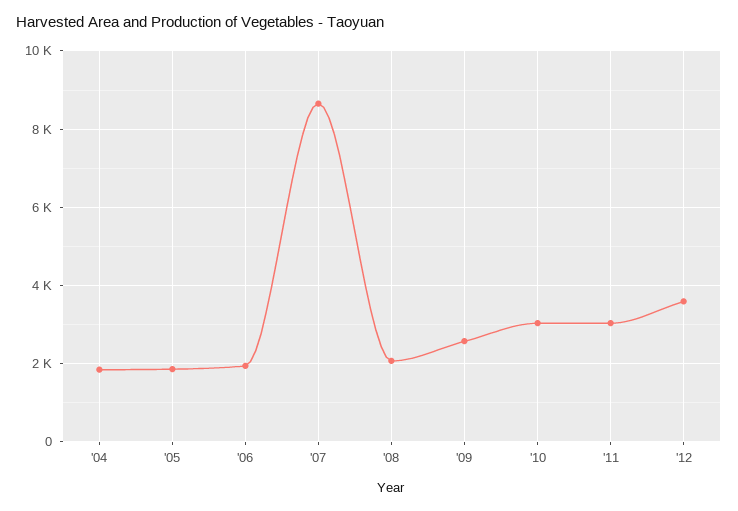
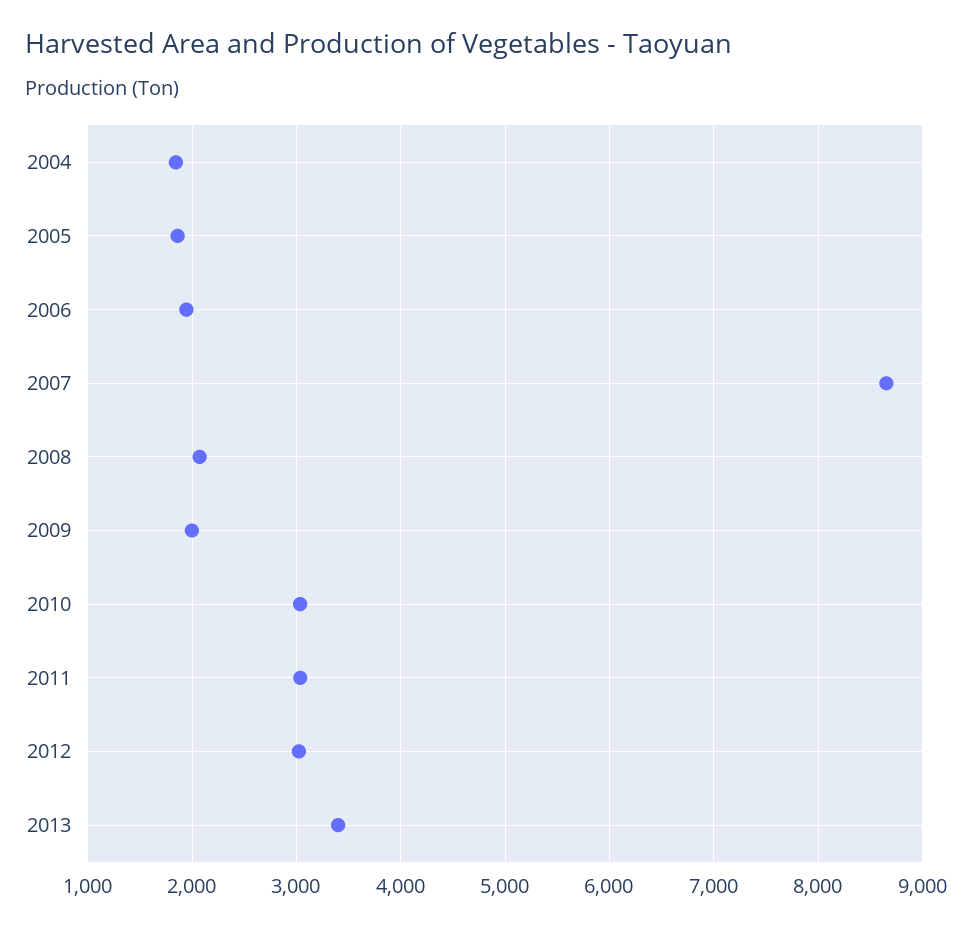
'09: 2600 -> 2000
'12: 3600 -> 3000
2013: none -> 3400

